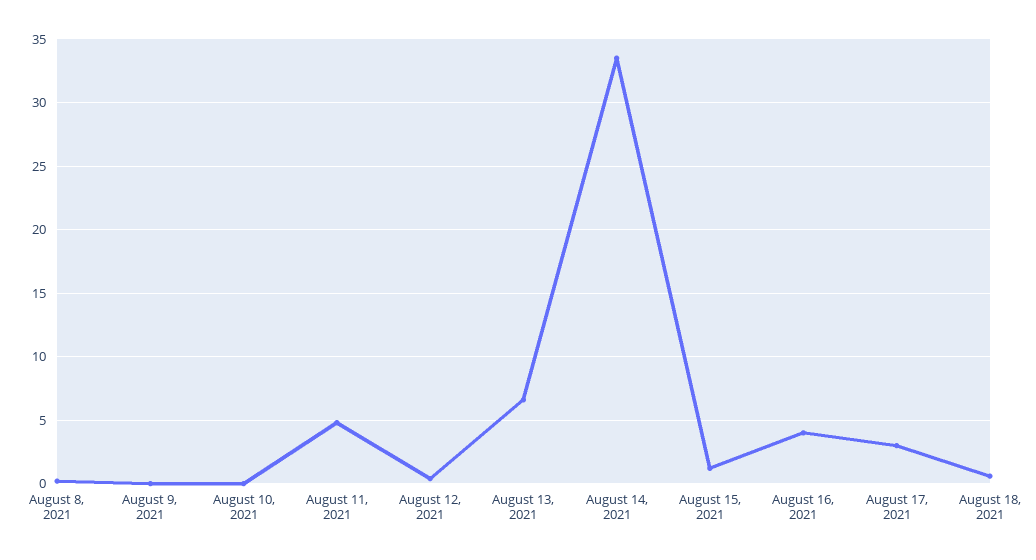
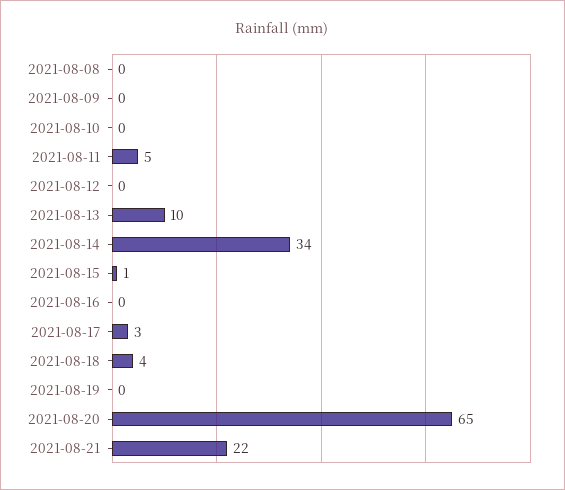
August 13, 2021: 6.5 -> 10
August 16, 2021: 4 -> 0
August 18, 2021: 0.5 -> 4
2021-08-19: none -> 0
2021-08-20: none -> 65
2021-08-21: none -> 22

